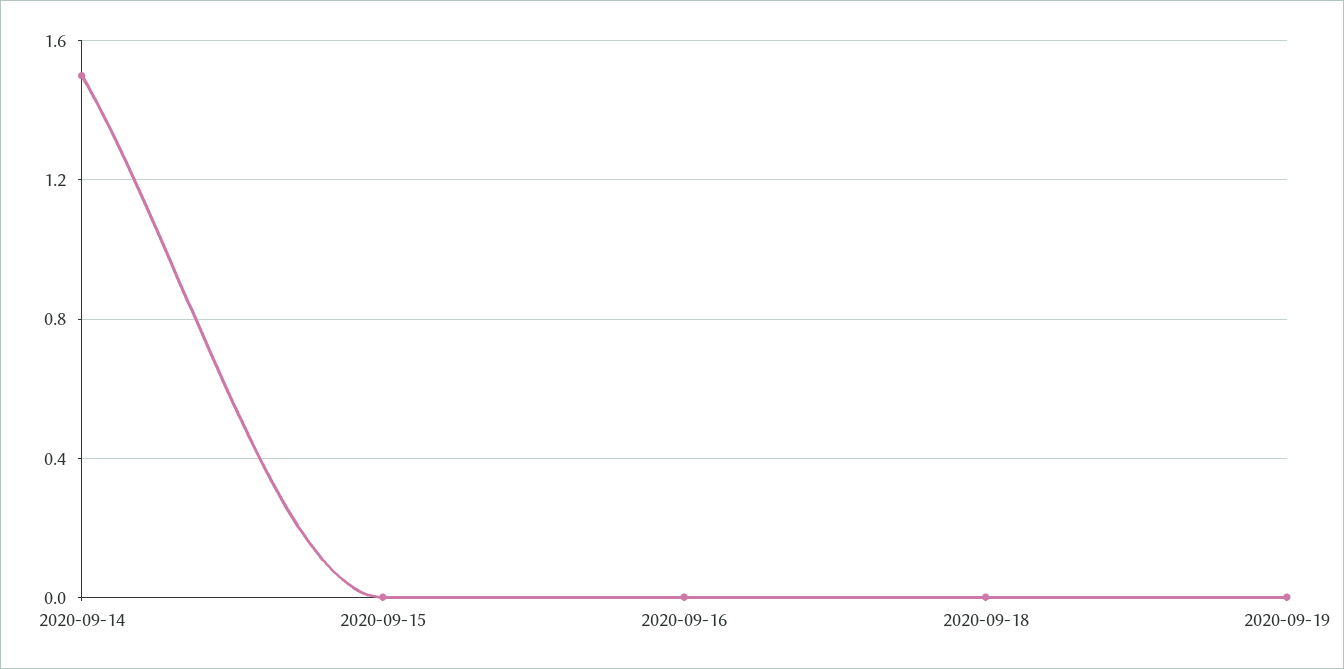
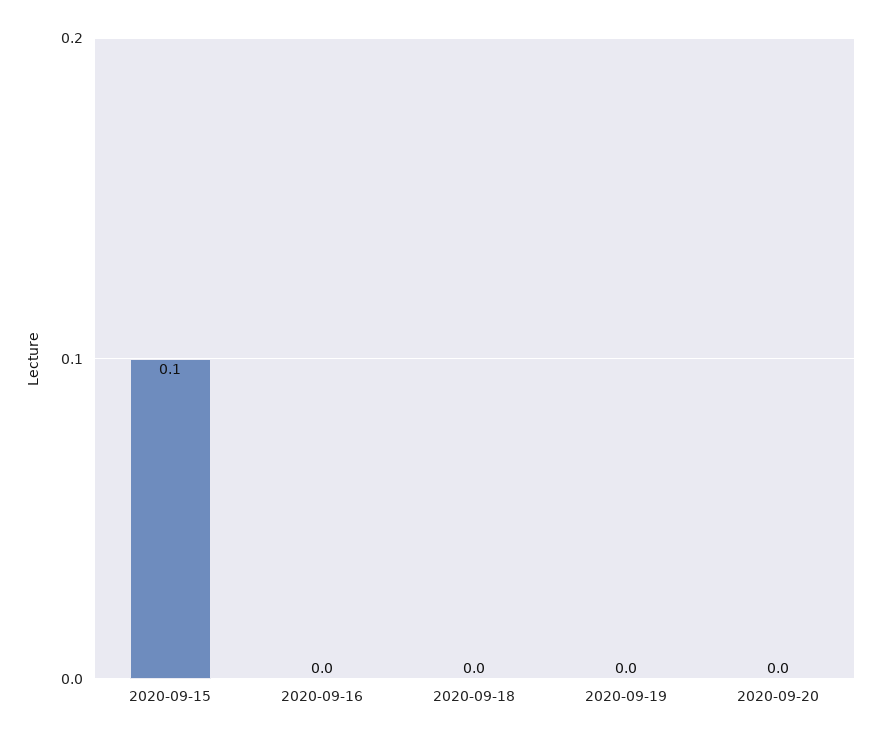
2020-09-14: 1.5 -> none
2020-09-15: 0 -> 0.1
2020-09-20: none -> 0

